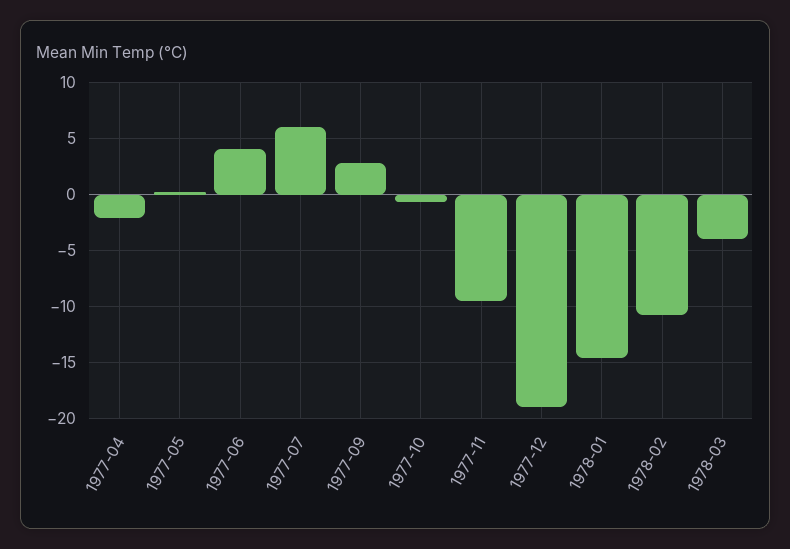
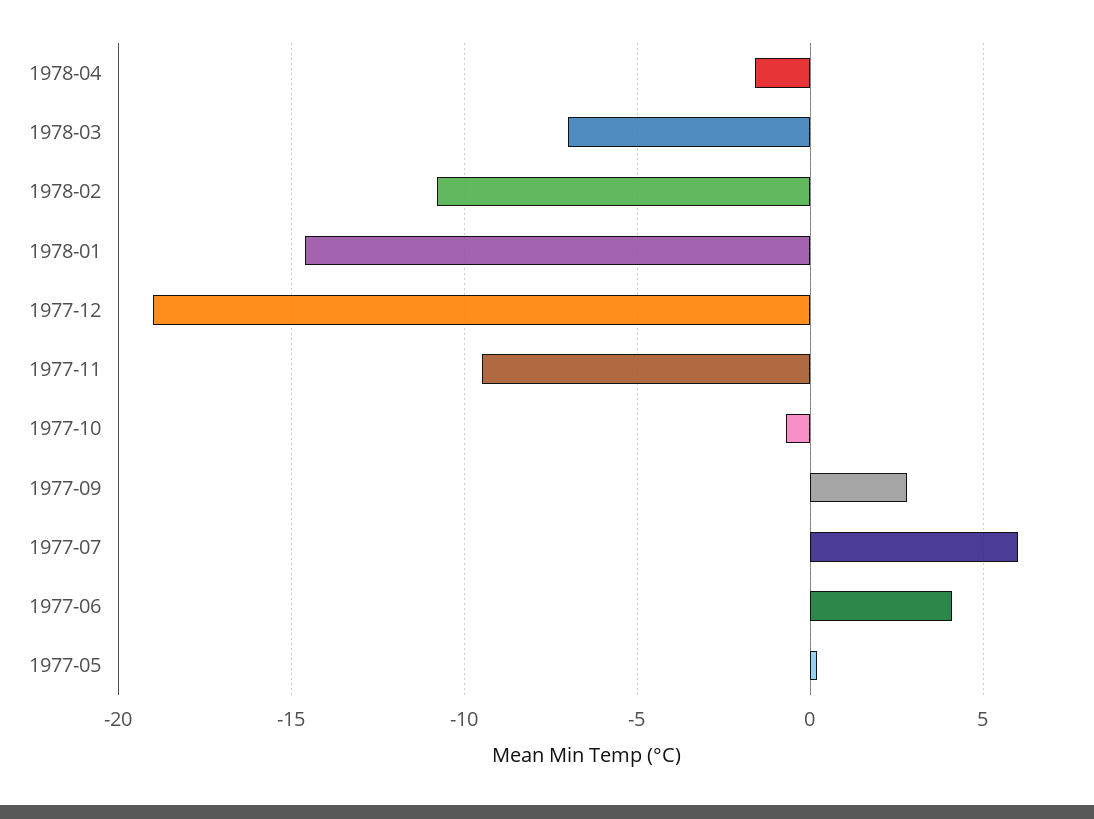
1977-04: -2 -> none
1978-03: -4 -> -7
1978-04: none -> -1.5

